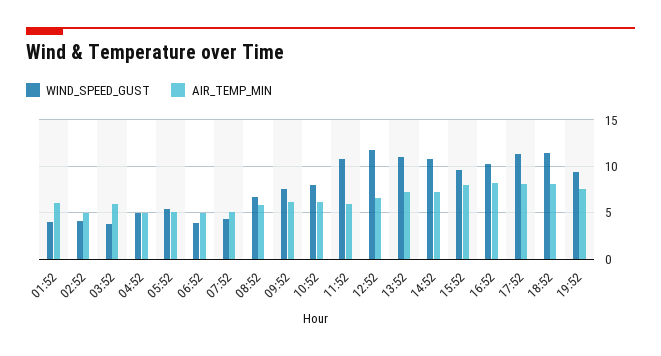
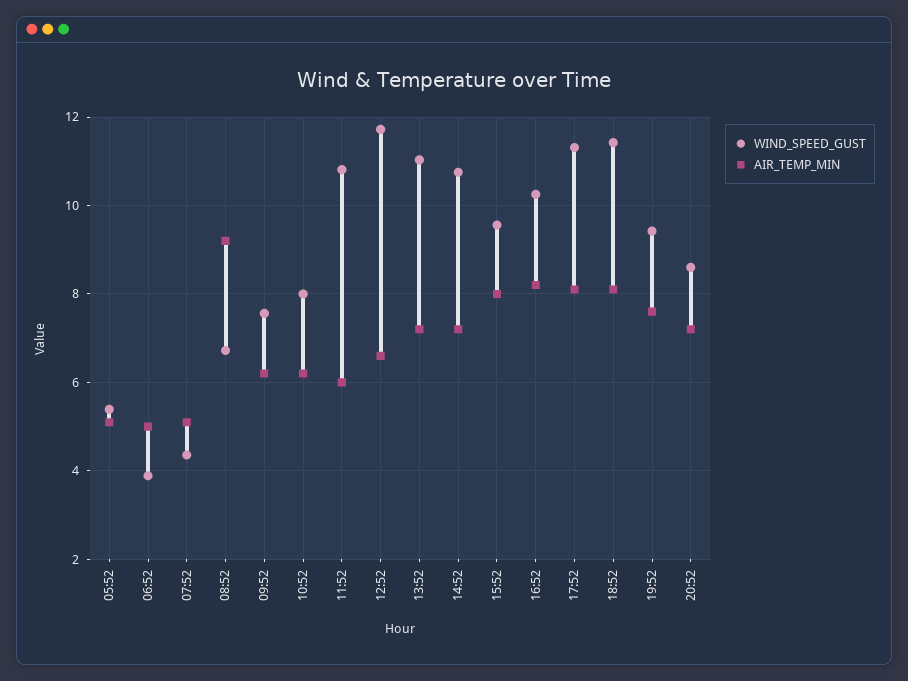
WIND_SPEED_GUST, 01:52: 4 -> none
AIR_TEMP_MIN, 01:52: 6 -> none
WIND_SPEED_GUST, 02:52: 4 -> none
AIR_TEMP_MIN, 02:52: 5 -> none
WIND_SPEED_GUST, 03:52: 4 -> none
AIR_TEMP_MIN, 03:52: 6 -> none
WIND_SPEED_GUST, 04:52: 5 -> none
AIR_TEMP_MIN, 04:52: 5 -> none
AIR_TEMP_MIN, 08:52: 6 -> 9.2
WIND_SPEED_GUST, 20:52: none -> 8.6
AIR_TEMP_MIN, 20:52: none -> 7.2

